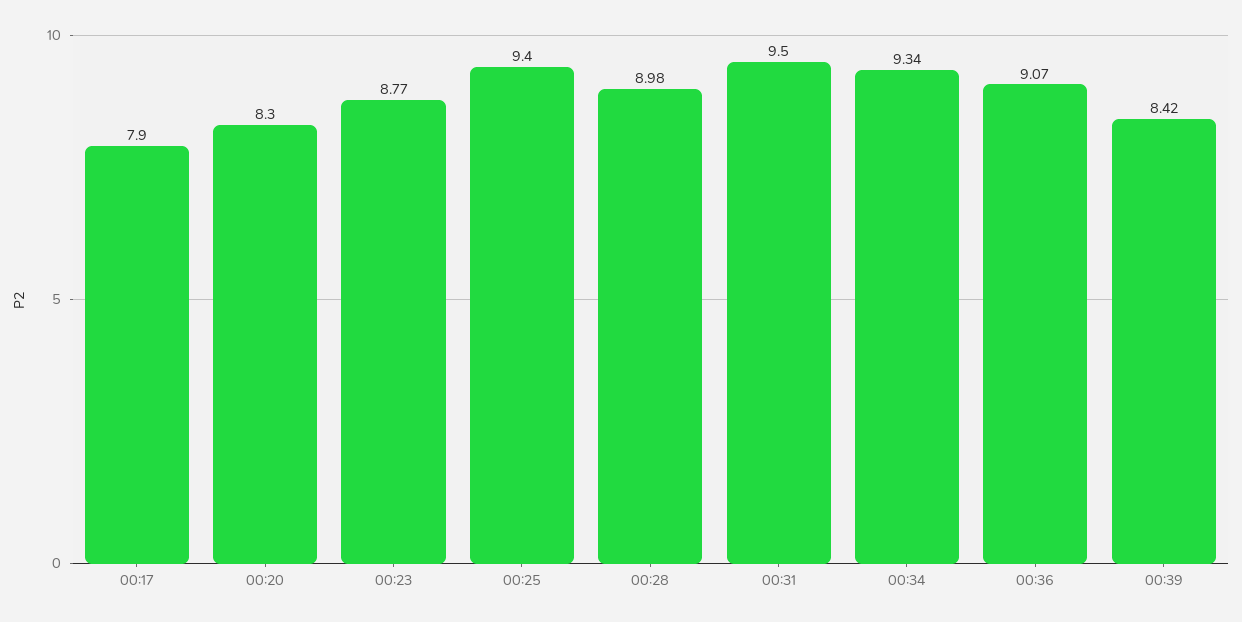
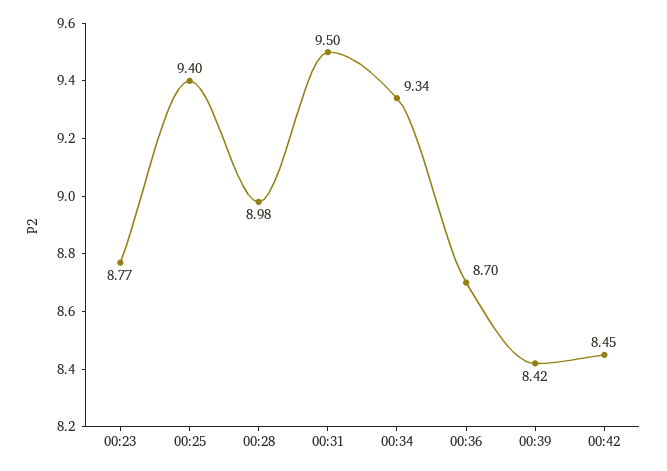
00:17: 7.9 -> none
00:20: 8.3 -> none
00:36: 9.07 -> 8.7
00:42: none -> 8.45

